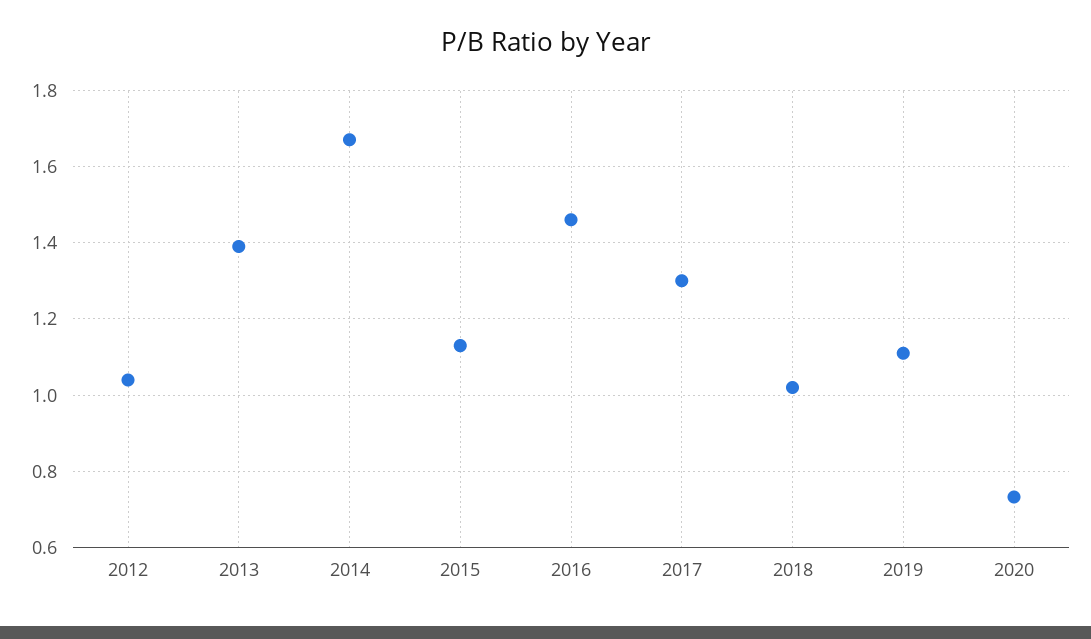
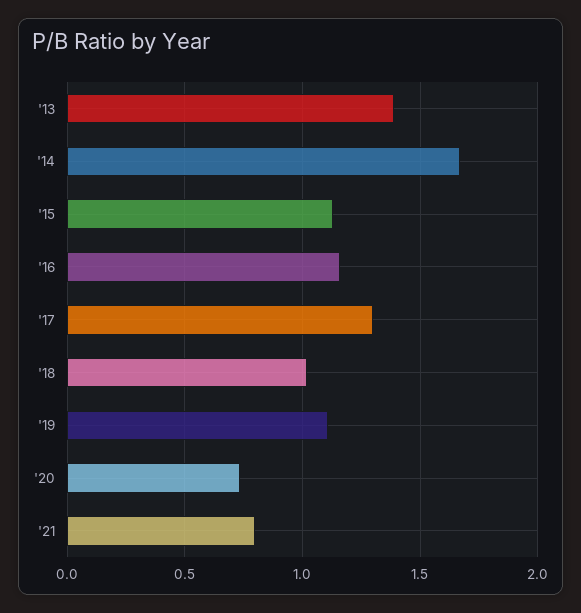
2012: 1.04 -> none
2016: 1.46 -> 1.15
'21: none -> 0.8

